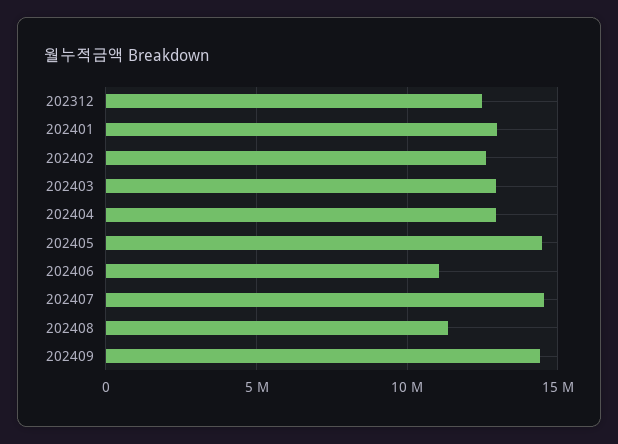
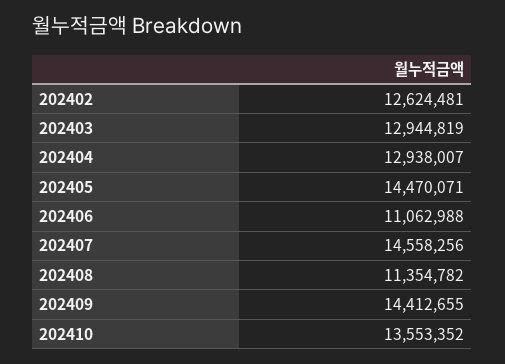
202312: 12500000 -> none
202401: 13000000 -> none
202410: none -> 13553352

